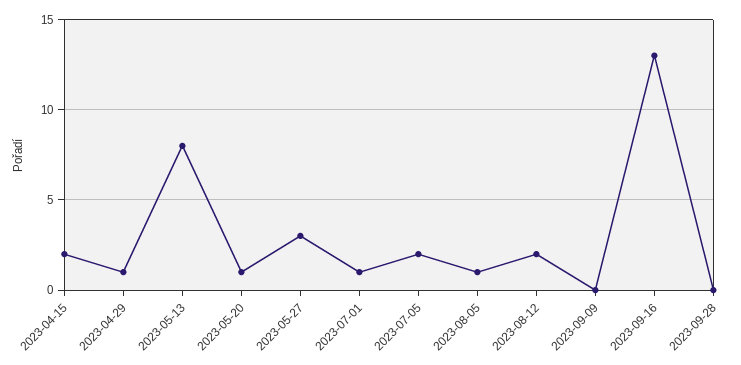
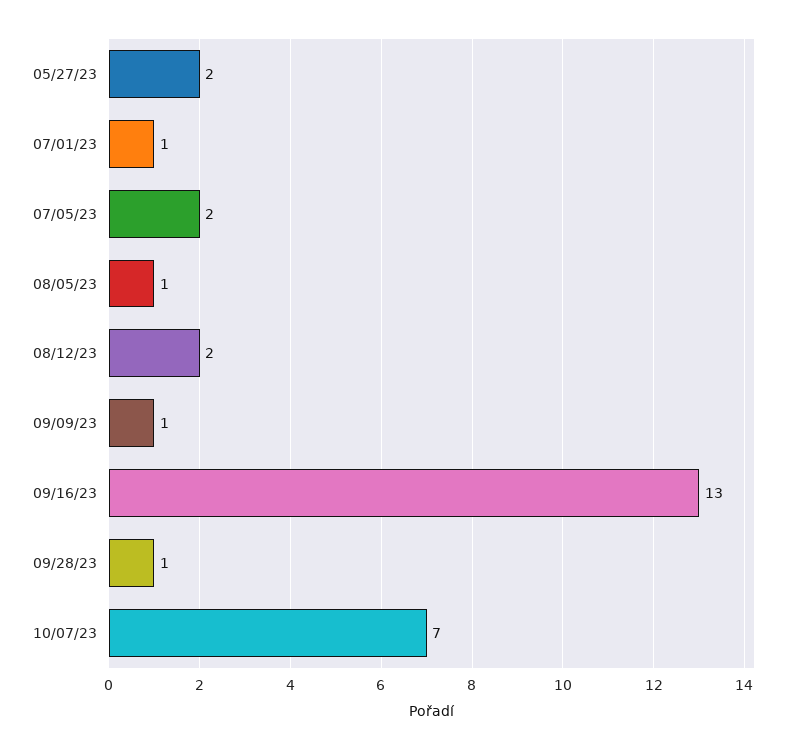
2023-04-15: 2 -> none
2023-04-29: 1 -> none
2023-05-13: 8 -> none
2023-05-20: 1 -> none
2023-05-27: 3 -> 2
2023-09-09: 0 -> 1
2023-09-28: 0 -> 1
10/07/23: none -> 7

